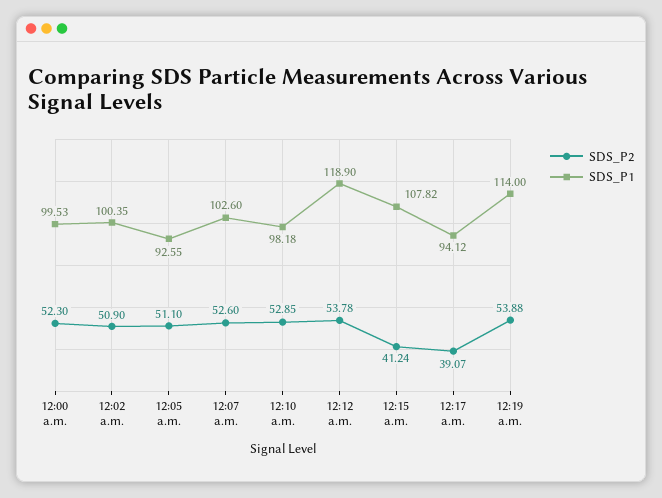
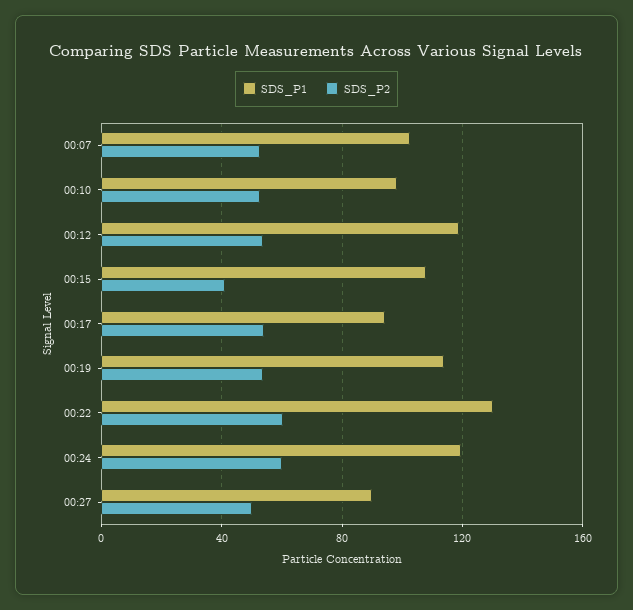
SDS_P2, 12:00 a.m.: 52.3 -> none
SDS_P1, 12:00 a.m.: 99.53 -> none
SDS_P2, 12:02 a.m.: 50.9 -> none
SDS_P1, 12:02 a.m.: 100.35 -> none
SDS_P2, 12:05 a.m.: 51.1 -> none
SDS_P1, 12:05 a.m.: 92.55 -> none
SDS_P2, 12:17 a.m.: 39.07 -> 55
SDS_P1, 00:22: none -> 130
SDS_P2, 00:22: none -> 60
SDS_P1, 00:24: none -> 120
SDS_P2, 00:24: none -> 60
SDS_P1, 00:27: none -> 90
SDS_P2, 00:27: none -> 50

